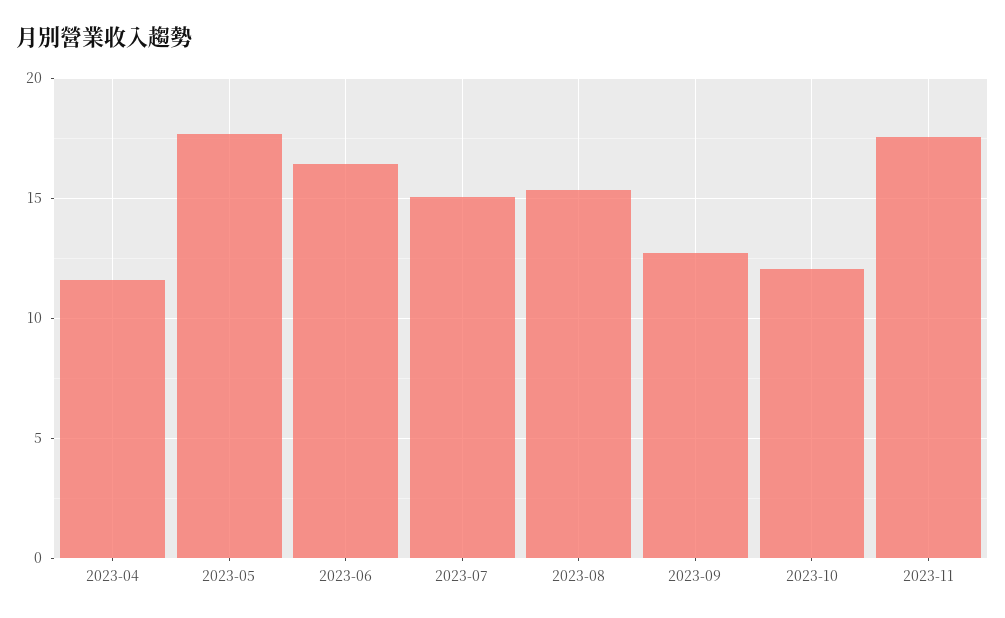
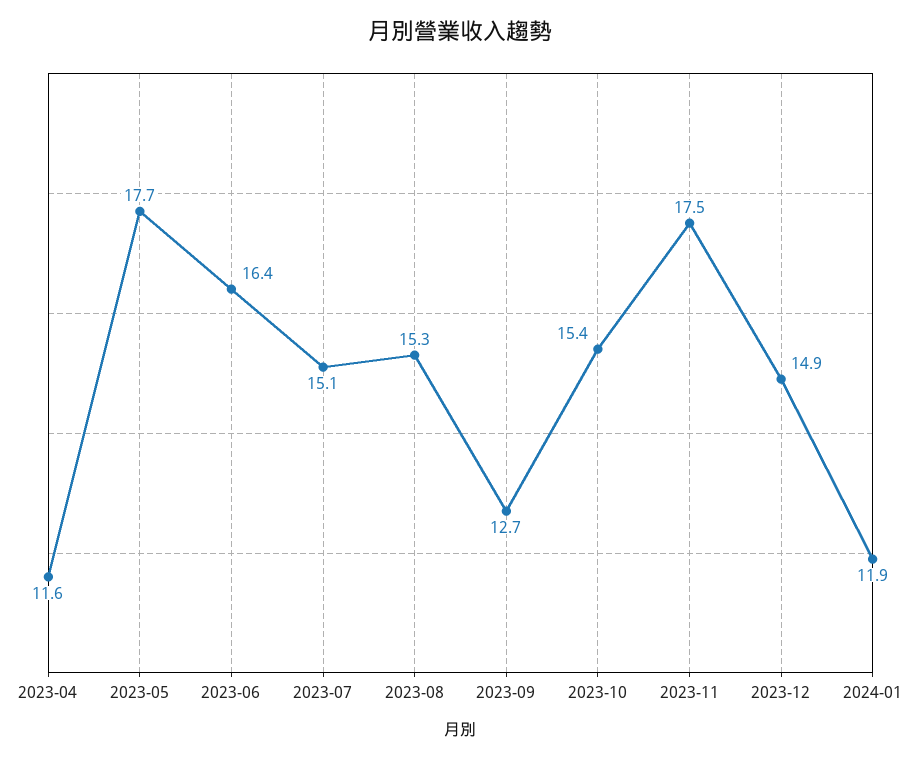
2023-10: 12 -> 15.4
2023-12: none -> 14.9
2024-01: none -> 11.9

